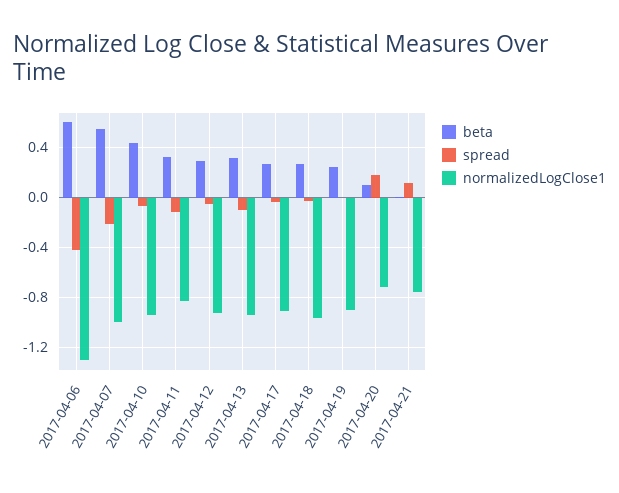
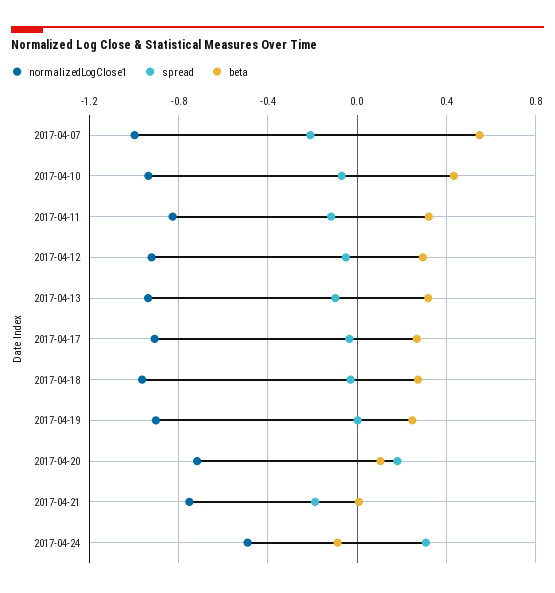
beta, 2017-04-06: 0.6 -> none
spread, 2017-04-06: -0.4 -> none
normalizedLogClose1, 2017-04-06: -1.3 -> none
spread, 2017-04-21: 0.1 -> -0.2
normalizedLogClose1, 2017-04-24: none -> -0.5
spread, 2017-04-24: none -> 0.3
beta, 2017-04-24: none -> -0.1

